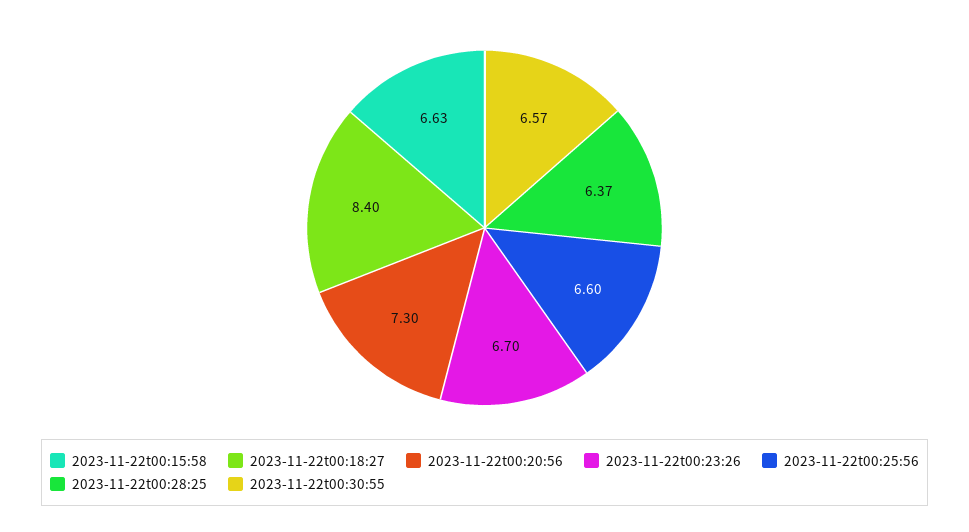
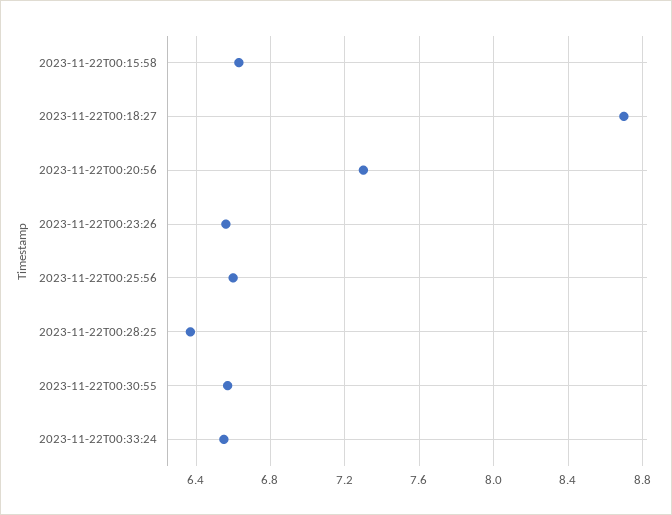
2023-11-22t00:18:27: 8.4 -> 8.7
2023-11-22t00:23:26: 6.7 -> 6.55
2023-11-22T00:33:24: none -> 6.55

